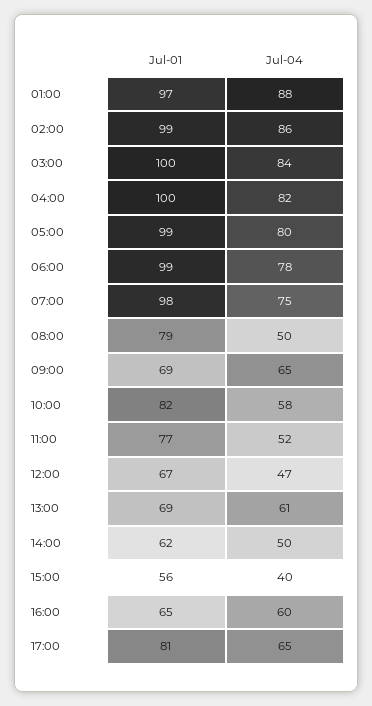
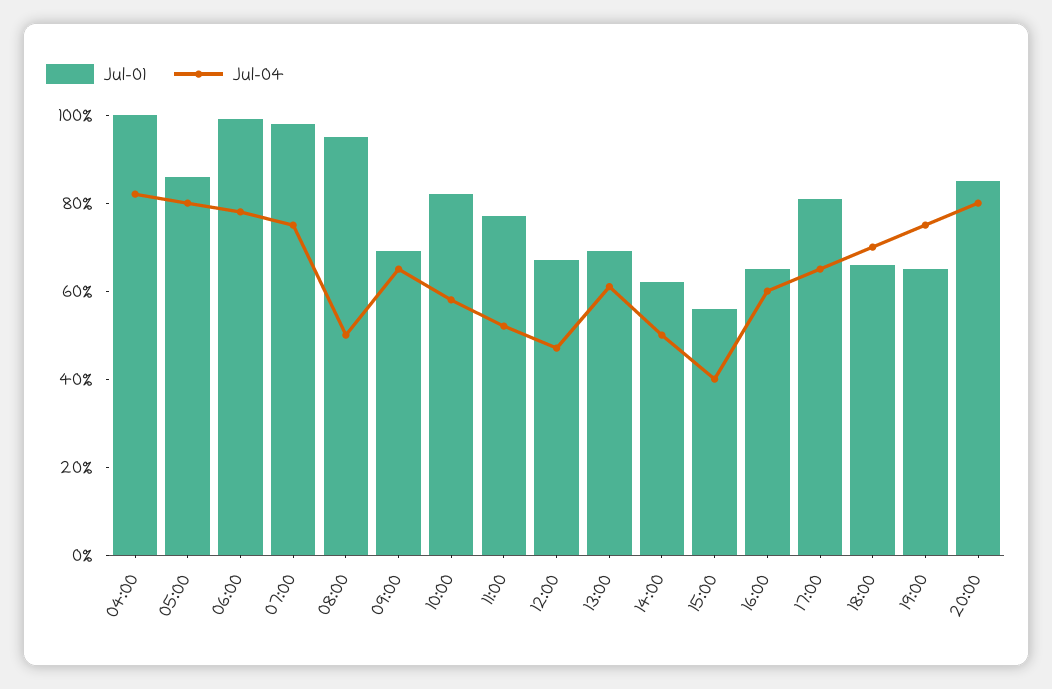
Jul-01, 01:00: 97 -> none
Jul-04, 01:00: 88 -> none
Jul-01, 02:00: 99 -> none
Jul-04, 02:00: 86 -> none
Jul-01, 03:00: 100 -> none
Jul-04, 03:00: 84 -> none
Jul-01, 05:00: 99 -> 85
Jul-01, 08:00: 79 -> 95
Jul-01, 18:00: none -> 65
Jul-04, 18:00: none -> 70
Jul-01, 19:00: none -> 65
Jul-04, 19:00: none -> 75
Jul-01, 20:00: none -> 85
Jul-04, 20:00: none -> 80

